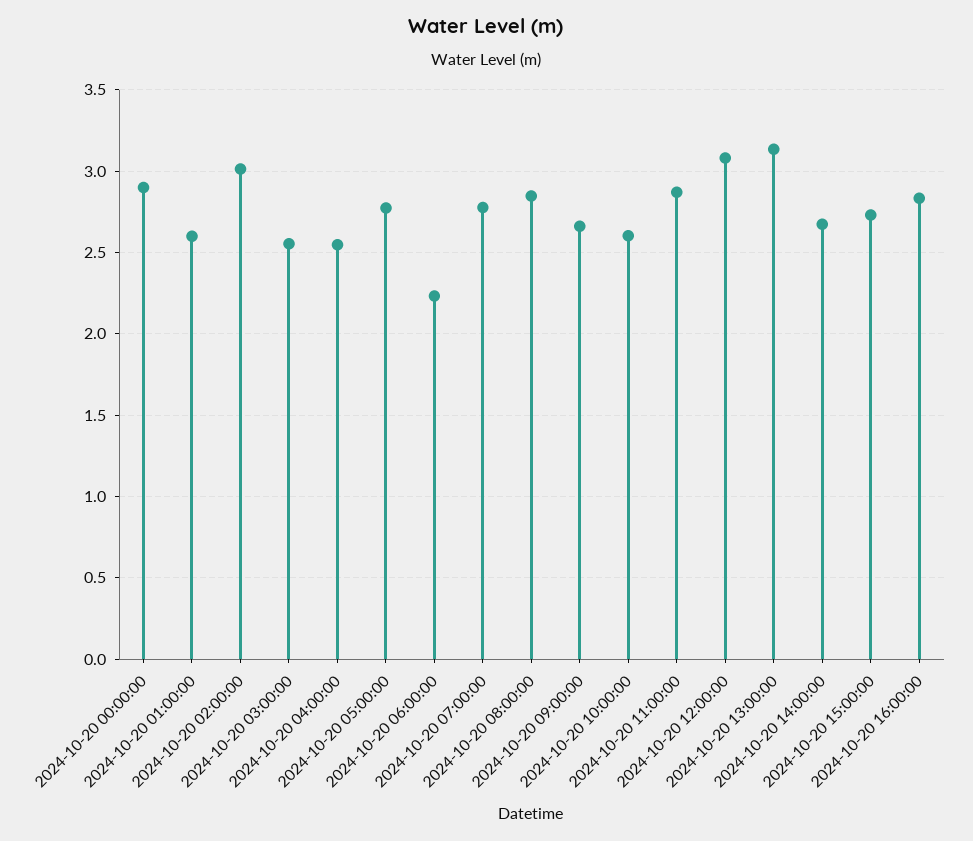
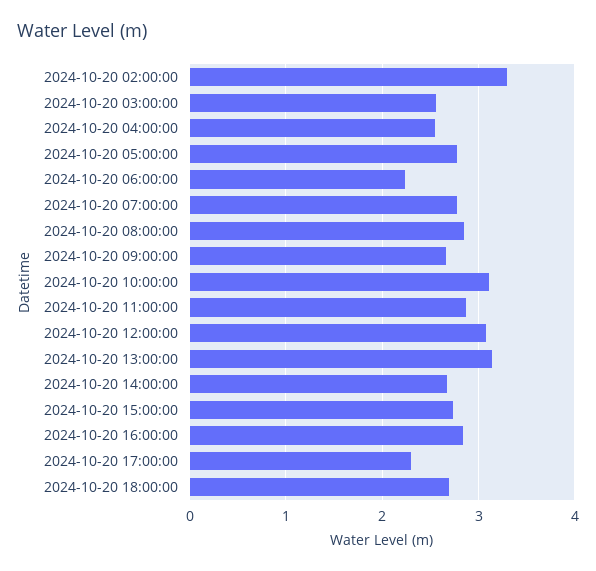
2024-10-20 00:00:00: 2.9 -> none
2024-10-20 01:00:00: 2.6 -> none
2024-10-20 02:00:00: 3 -> 3.3
2024-10-20 10:00:00: 2.6 -> 3.1
2024-10-20 17:00:00: none -> 2.3
2024-10-20 18:00:00: none -> 2.7

